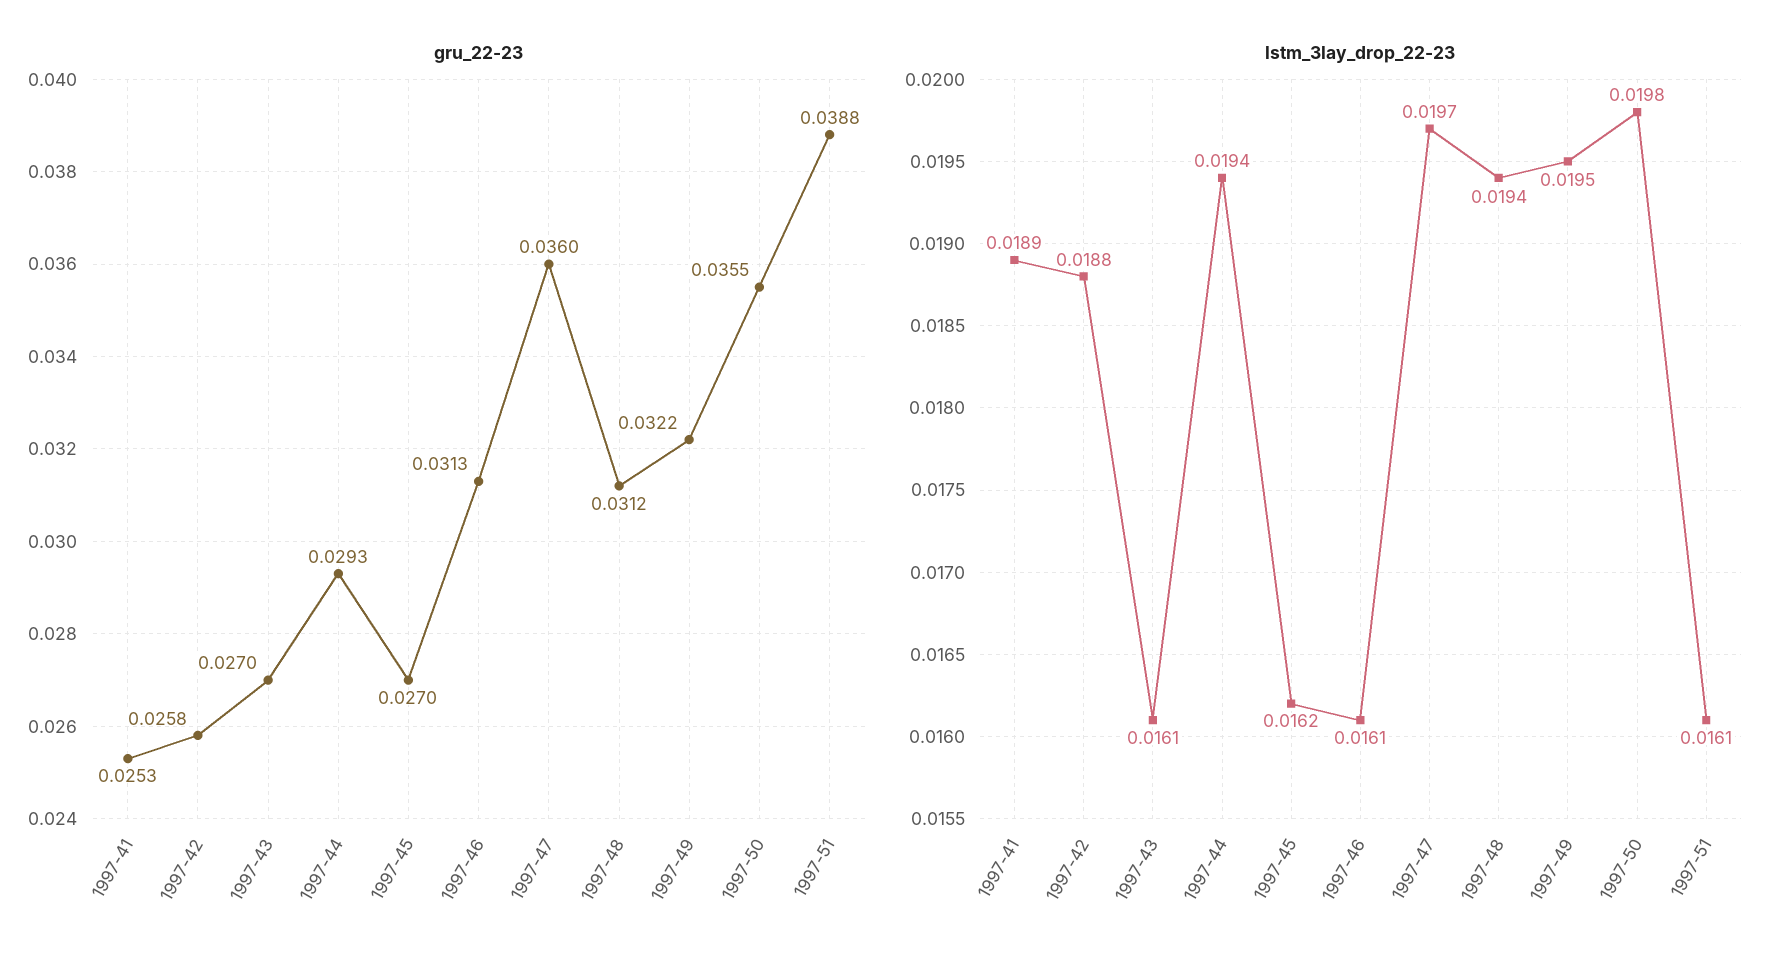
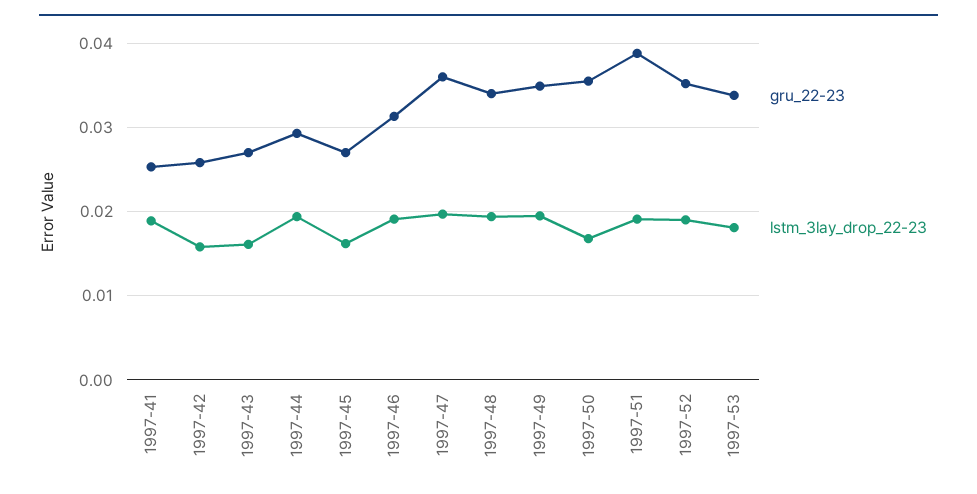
gru_22-23, 1997-48: 0.0312 -> 0.034
gru_22-23, 1997-49: 0.0322 -> 0.035
lstm_3lay_drop_22-23, 1997-42: 0.0188 -> 0.016
lstm_3lay_drop_22-23, 1997-46: 0.0161 -> 0.019
lstm_3lay_drop_22-23, 1997-50: 0.0198 -> 0.017
lstm_3lay_drop_22-23, 1997-51: 0.0161 -> 0.019
gru_22-23, 1997-52: none -> 0.035
lstm_3lay_drop_22-23, 1997-52: none -> 0.019
gru_22-23, 1997-53: none -> 0.034
lstm_3lay_drop_22-23, 1997-53: none -> 0.018

